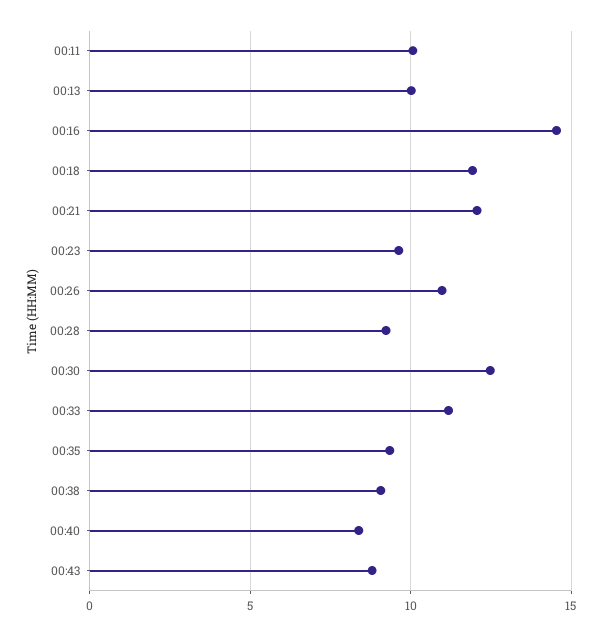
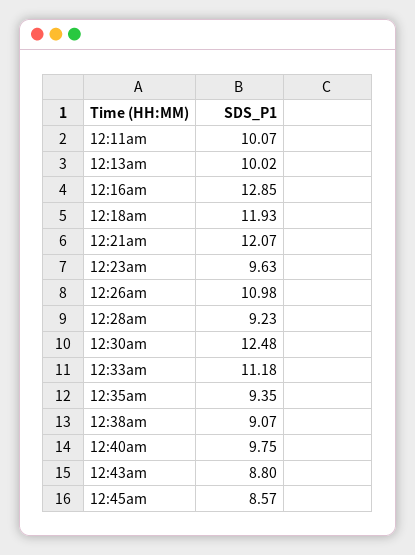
00:16: 14.5 -> 12.85
00:40: 8.5 -> 9.75
12:45am: none -> 8.57

